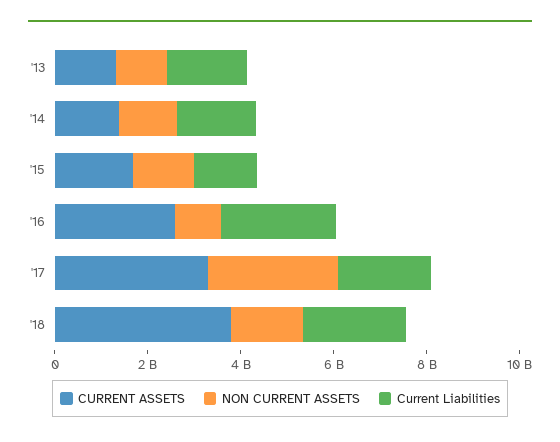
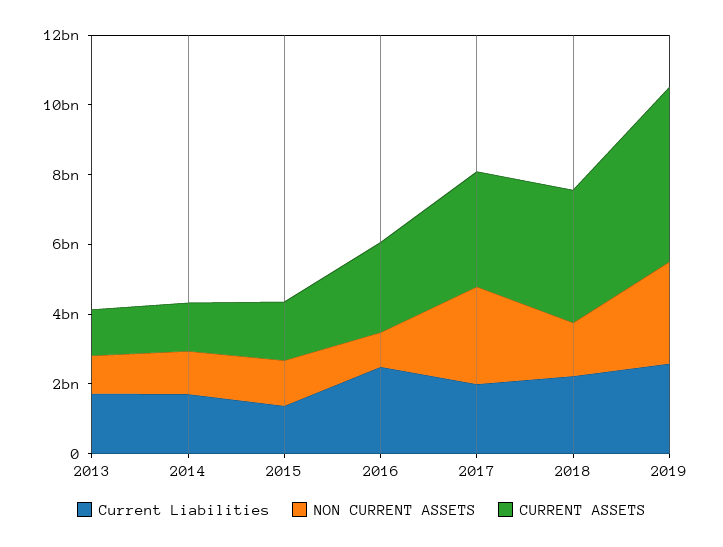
Current Liabilities, 2019: none -> 2500000000
NON CURRENT ASSETS, 2019: none -> 3000000000
CURRENT ASSETS, 2019: none -> 5000000000

